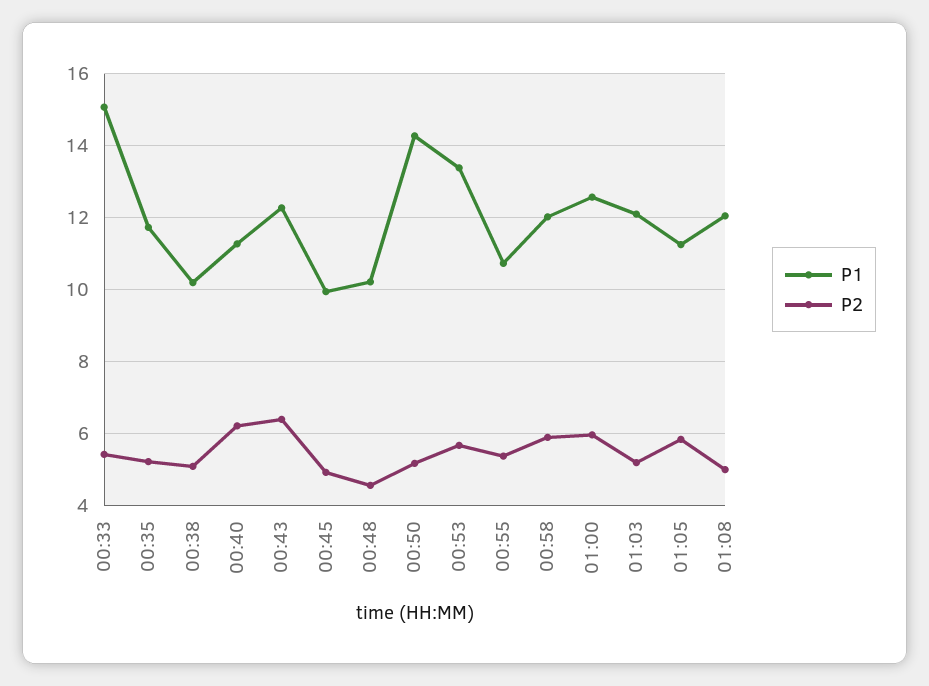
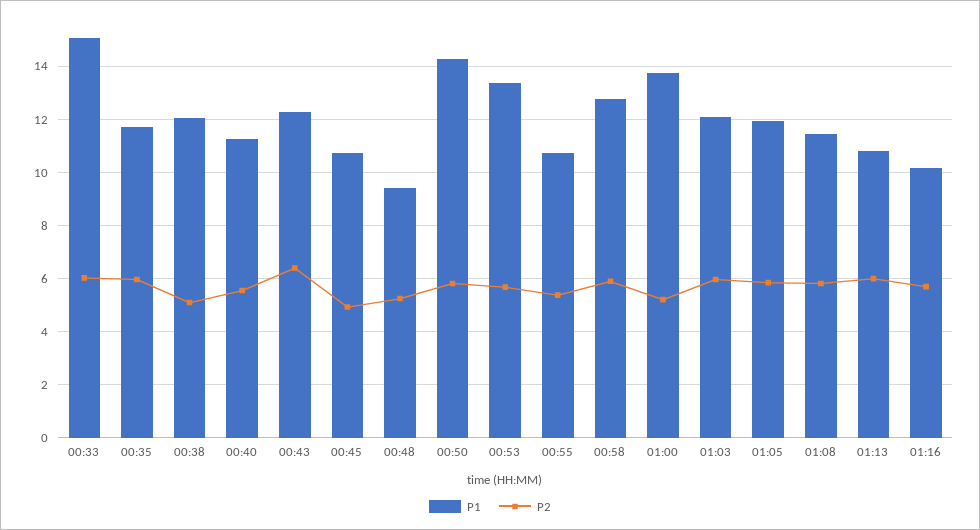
P2, 00:33: 5.4 -> 6
P2, 00:35: 5.2 -> 6
P1, 00:38: 10.2 -> 12
P2, 00:40: 6.2 -> 5.5
P1, 00:45: 10 -> 10.75
P1, 00:48: 10.2 -> 9.5
P2, 00:48: 4.6 -> 5.25
P2, 00:50: 5.2 -> 5.75
P1, 00:58: 12 -> 12.75
P1, 01:00: 12.6 -> 13.75
P2, 01:00: 6 -> 5.25
P2, 01:03: 5.2 -> 6
P1, 01:05: 11.2 -> 12
P1, 01:08: 12 -> 11.5
P2, 01:08: 5 -> 5.75
P1, 01:13: none -> 10.75
P2, 01:13: none -> 6
P1, 01:16: none -> 10.25
P2, 01:16: none -> 5.75

